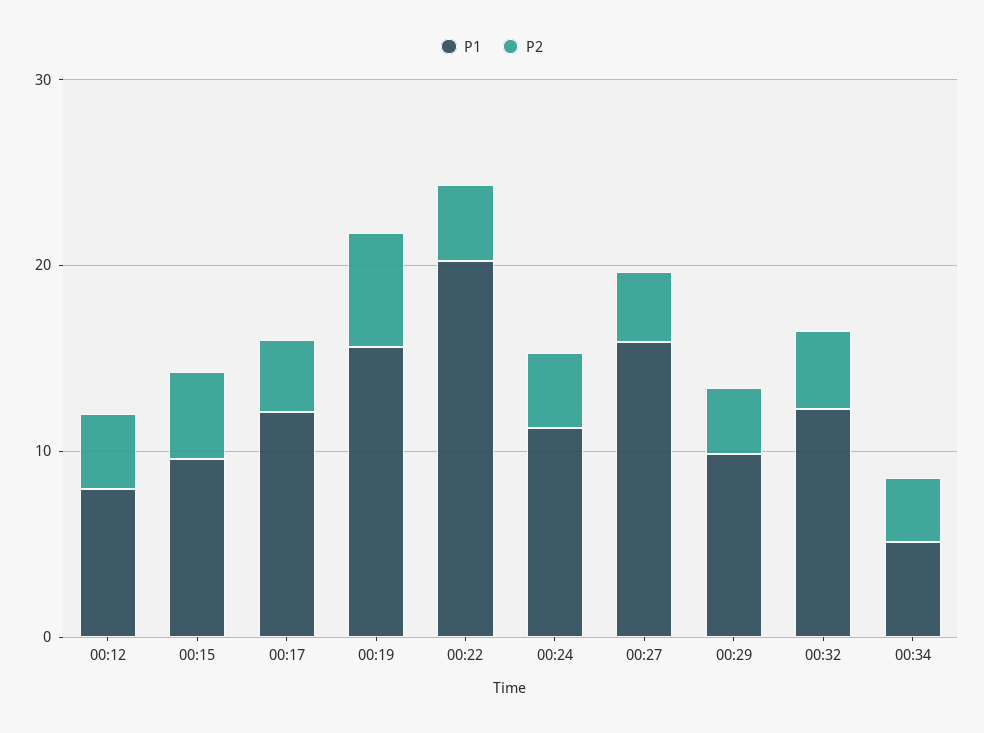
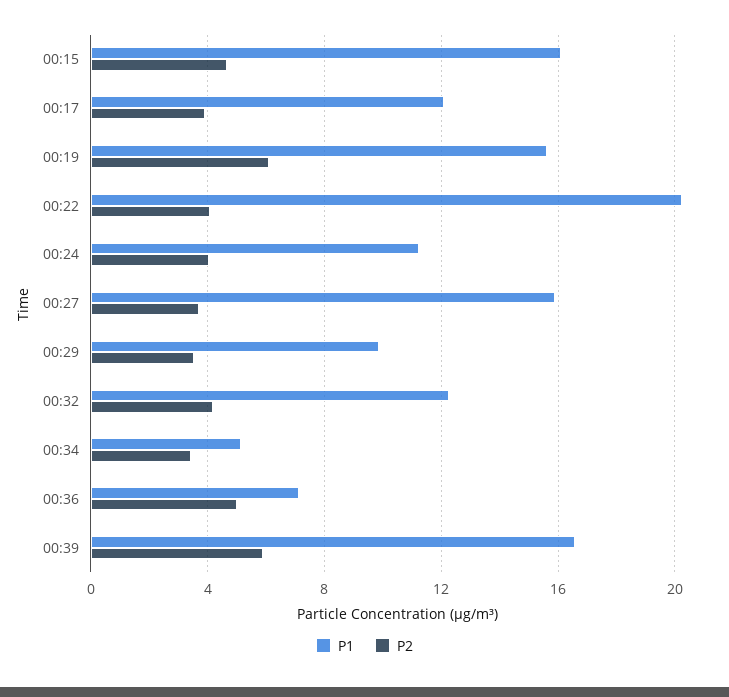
P1, 00:12: 8 -> none
P2, 00:12: 4 -> none
P1, 00:15: 10 -> 16
P1, 00:36: none -> 7
P2, 00:36: none -> 5
P1, 00:39: none -> 16.5
P2, 00:39: none -> 6

